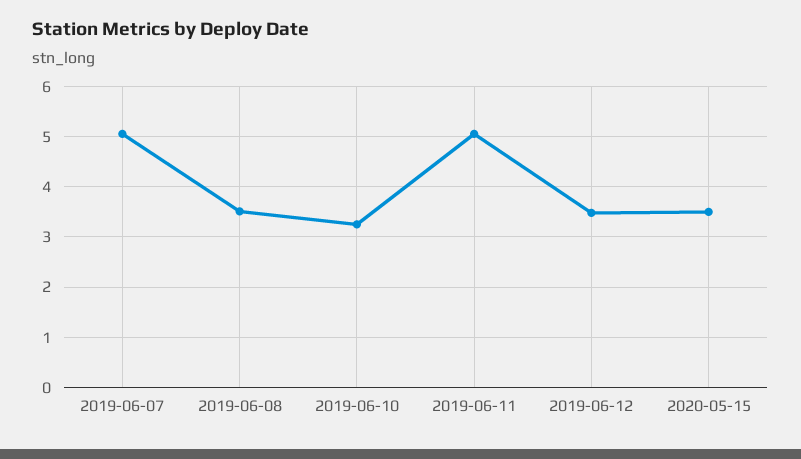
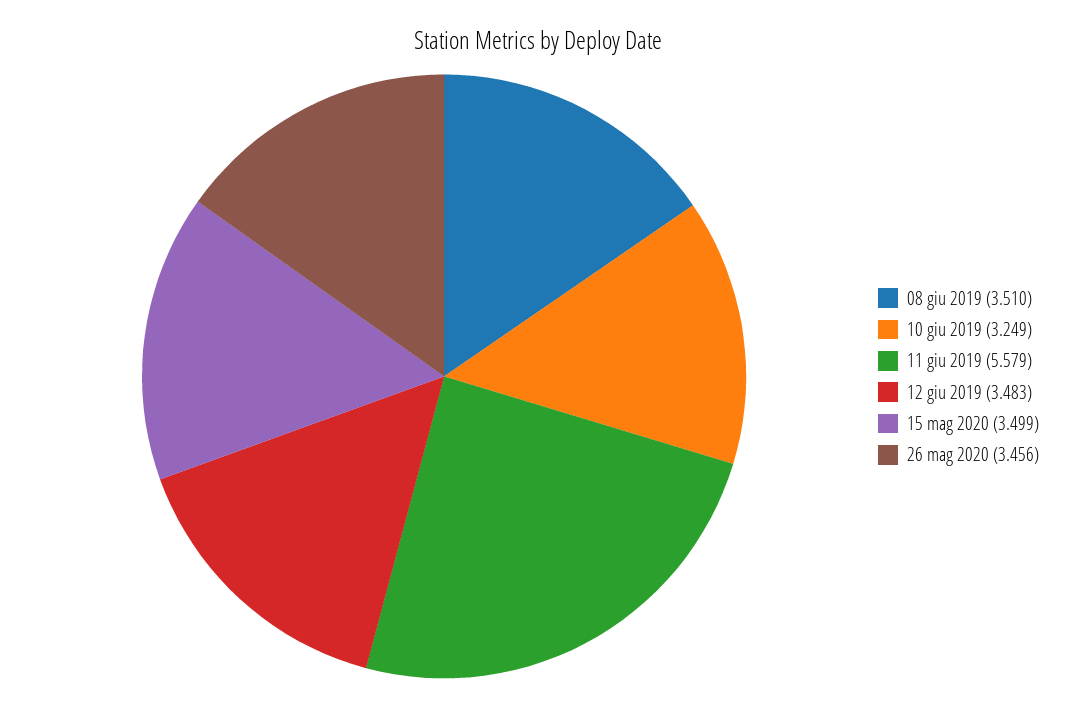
2019-06-07: 5 -> none
2019-06-11: 5 -> 5.579
26 mag 2020: none -> 3.456

